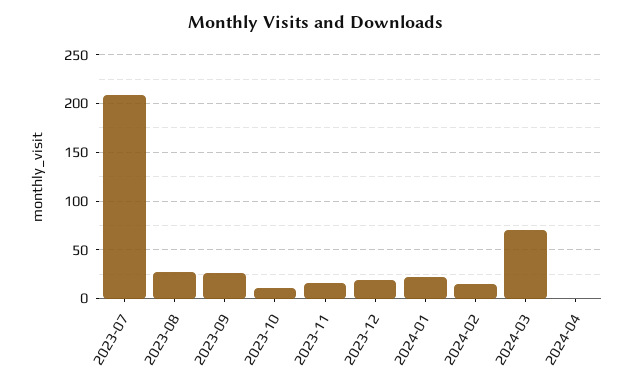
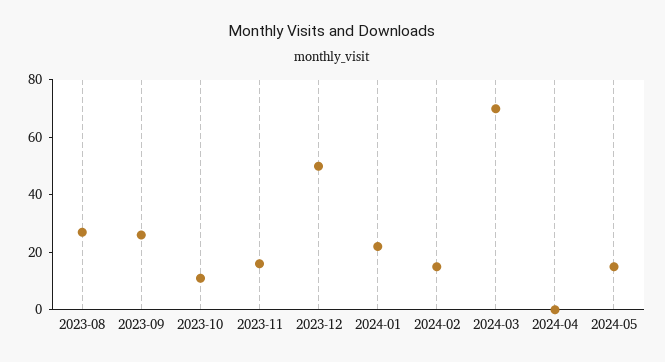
2023-07: 210 -> none
2023-12: 20 -> 50
2024-05: none -> 15

